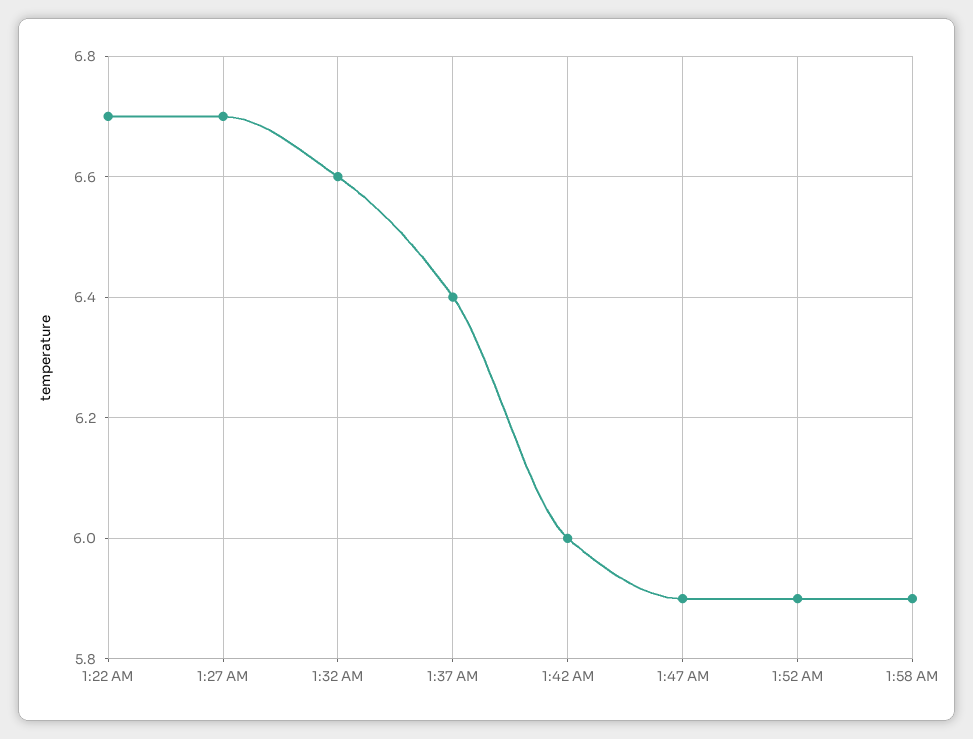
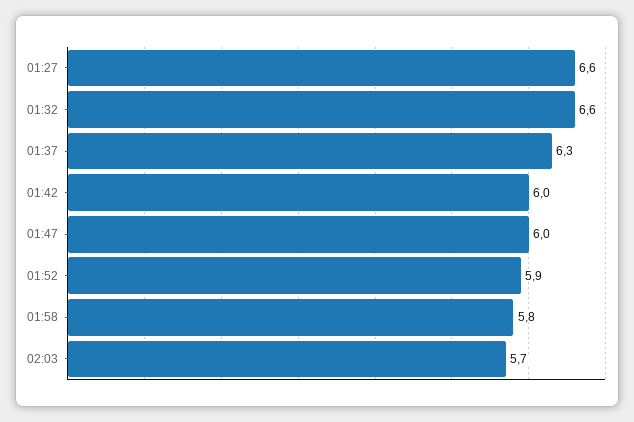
1:22 AM: 6.7 -> none
1:27 AM: 6.7 -> 6.6
1:37 AM: 6.4 -> 6.3
1:47 AM: 5.9 -> 6
1:58 AM: 5.9 -> 5.8
02:03: none -> 5.7

